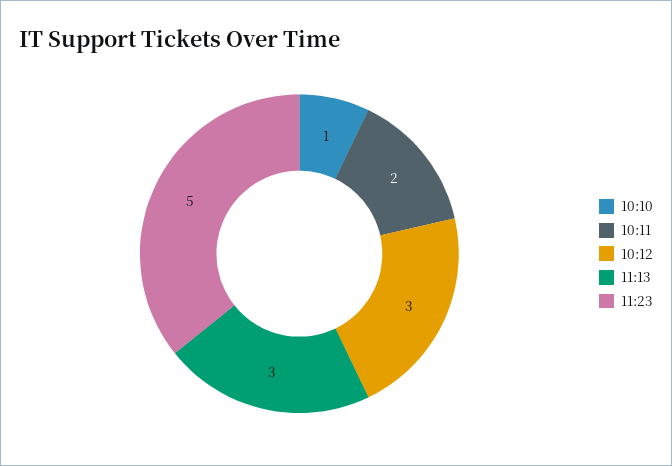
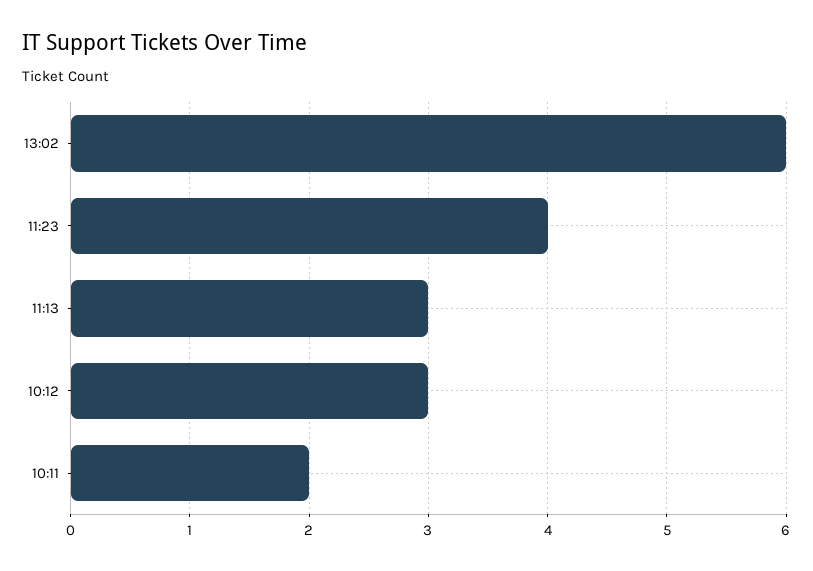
10:10: 1 -> none
11:23: 5 -> 4
13:02: none -> 6

